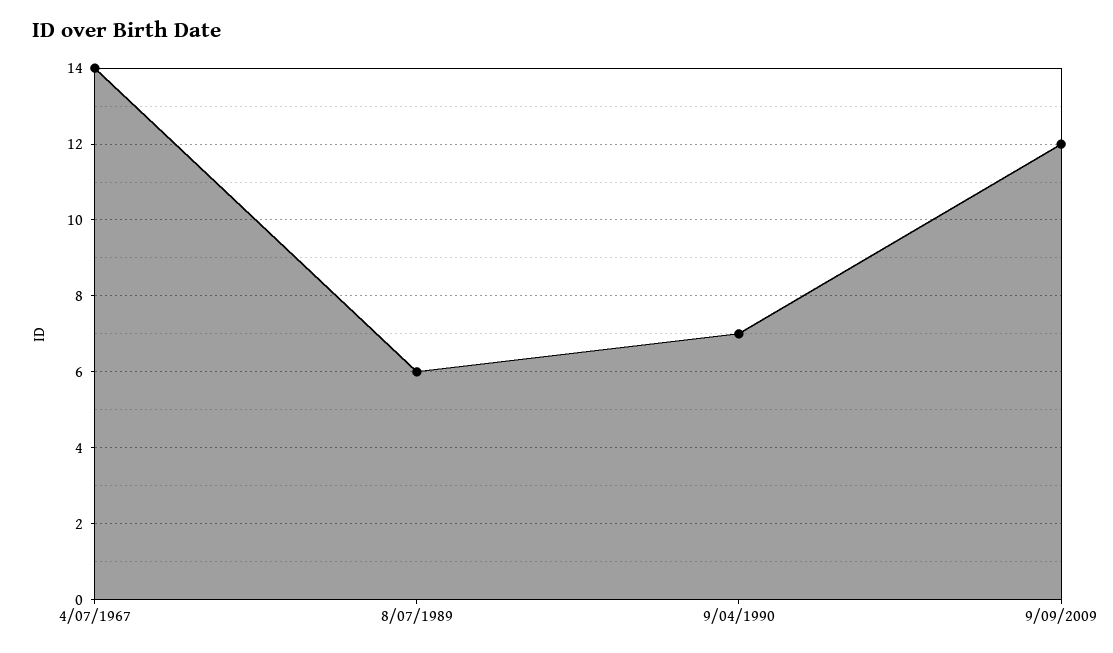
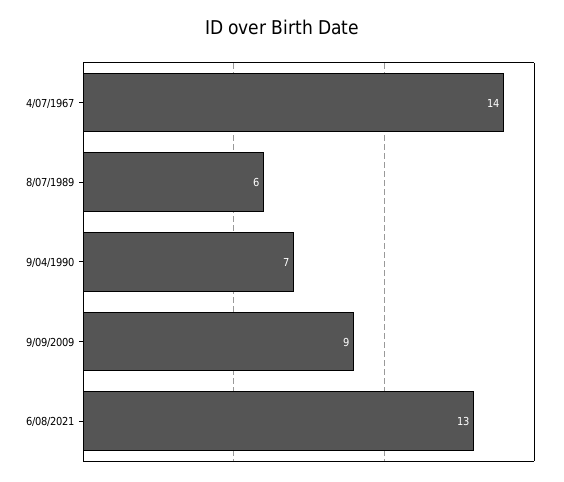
9/09/2009: 12 -> 9
6/08/2021: none -> 13

